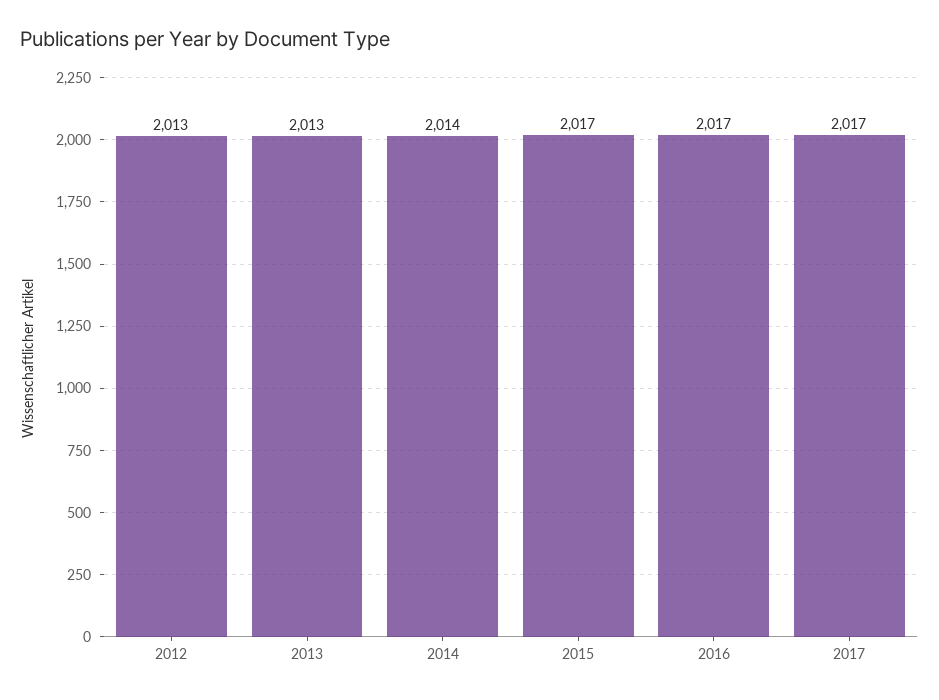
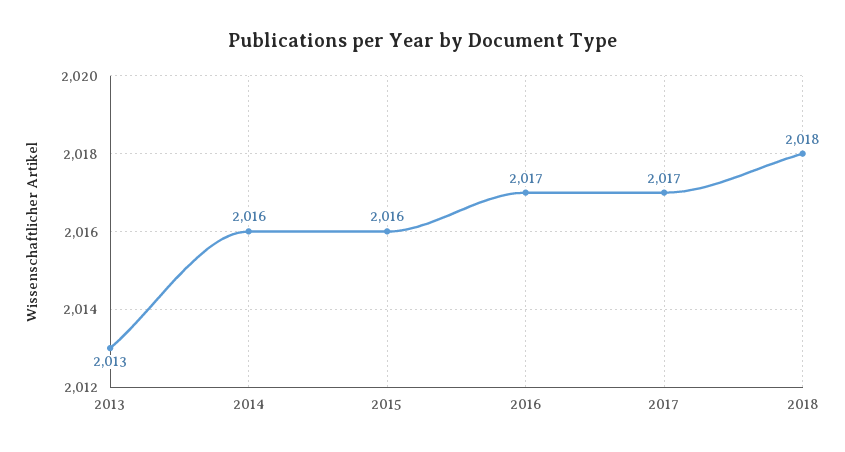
2012: 2013 -> none
2014: 2014 -> 2016
2015: 2017 -> 2016
2018: none -> 2018

